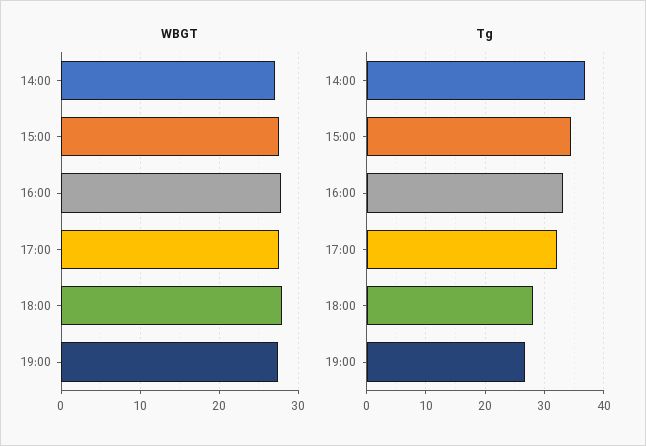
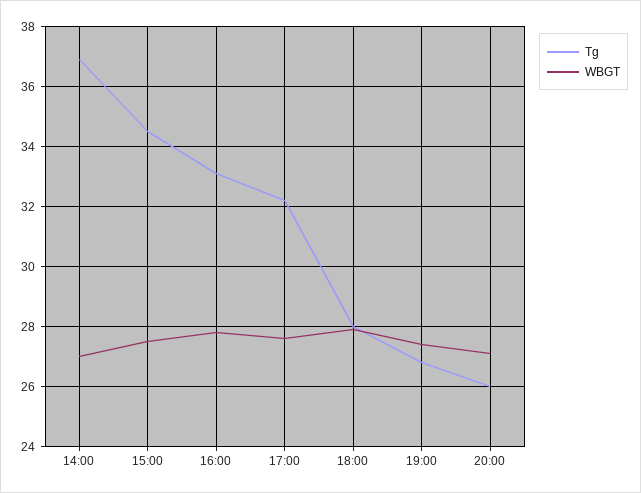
Tg, 20:00: none -> 26
WBGT, 20:00: none -> 27

